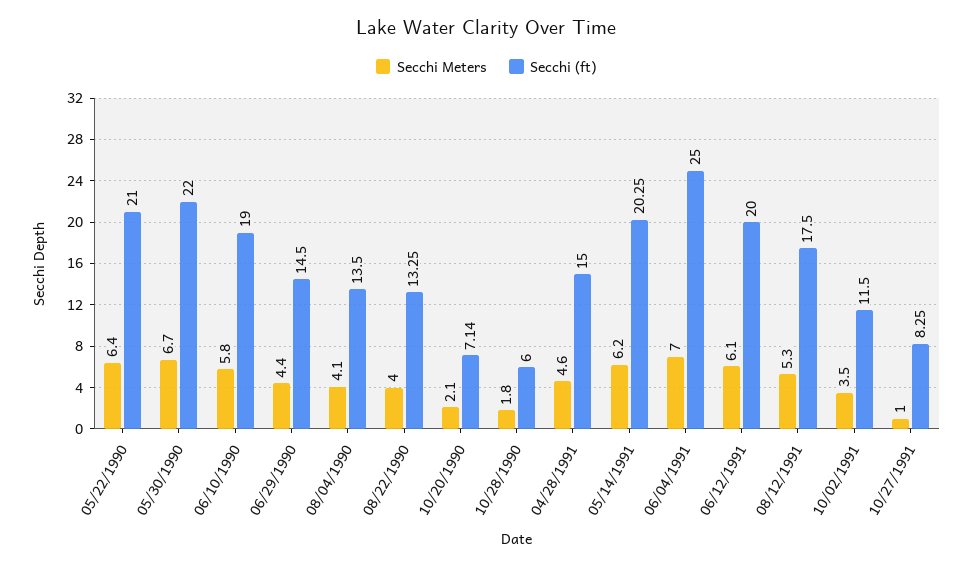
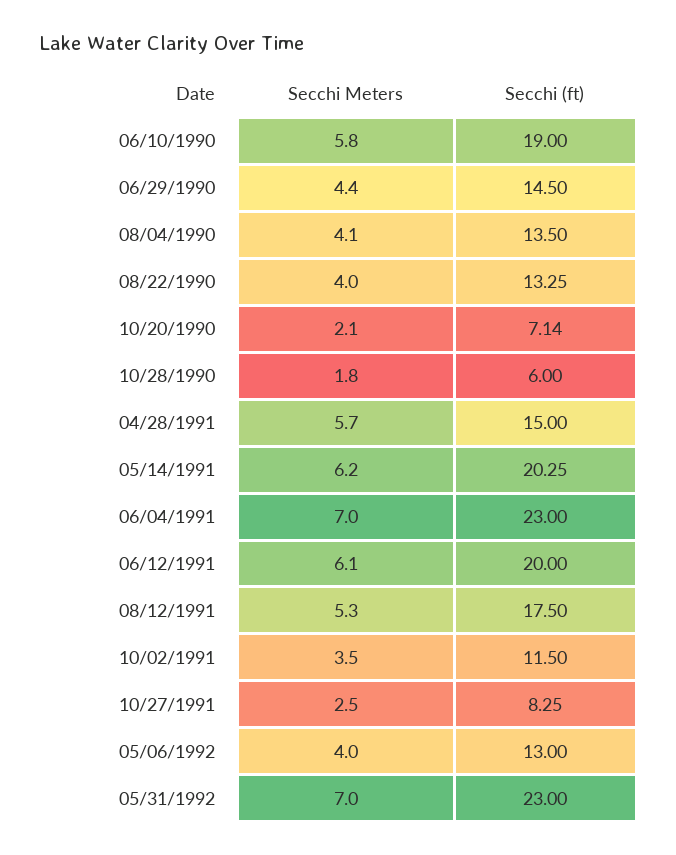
Secchi Meters, 05/22/1990: 6.4 -> none
Secchi (ft), 05/22/1990: 21 -> none
Secchi Meters, 05/30/1990: 6.7 -> none
Secchi (ft), 05/30/1990: 22 -> none
Secchi Meters, 04/28/1991: 4.6 -> 5.7
Secchi (ft), 06/04/1991: 25 -> 23
Secchi Meters, 10/27/1991: 1 -> 2.5
Secchi Meters, 05/06/1992: none -> 4
Secchi (ft), 05/06/1992: none -> 13
Secchi Meters, 05/31/1992: none -> 7
Secchi (ft), 05/31/1992: none -> 23

